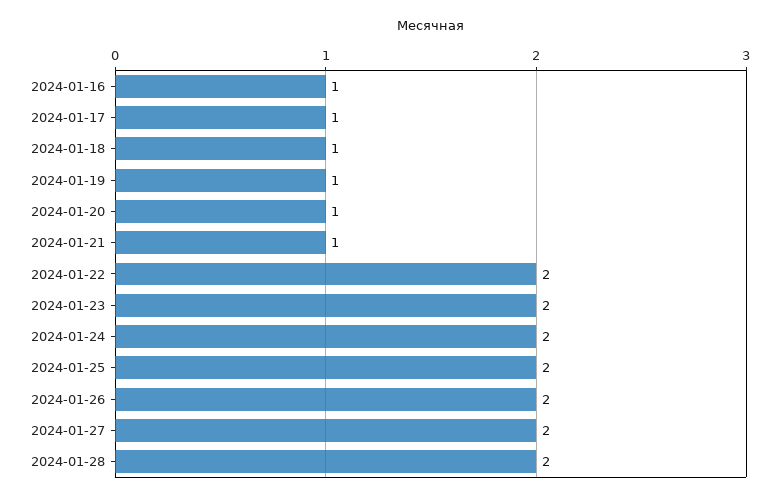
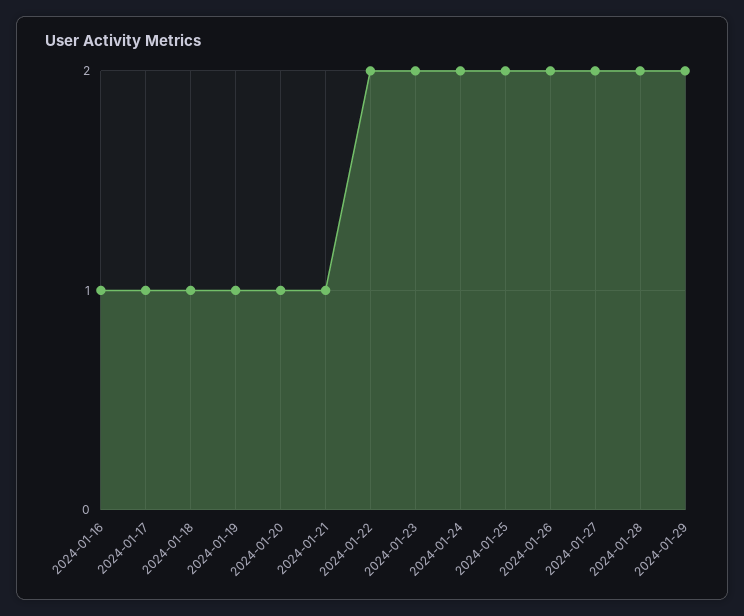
2024-01-29: none -> 2

